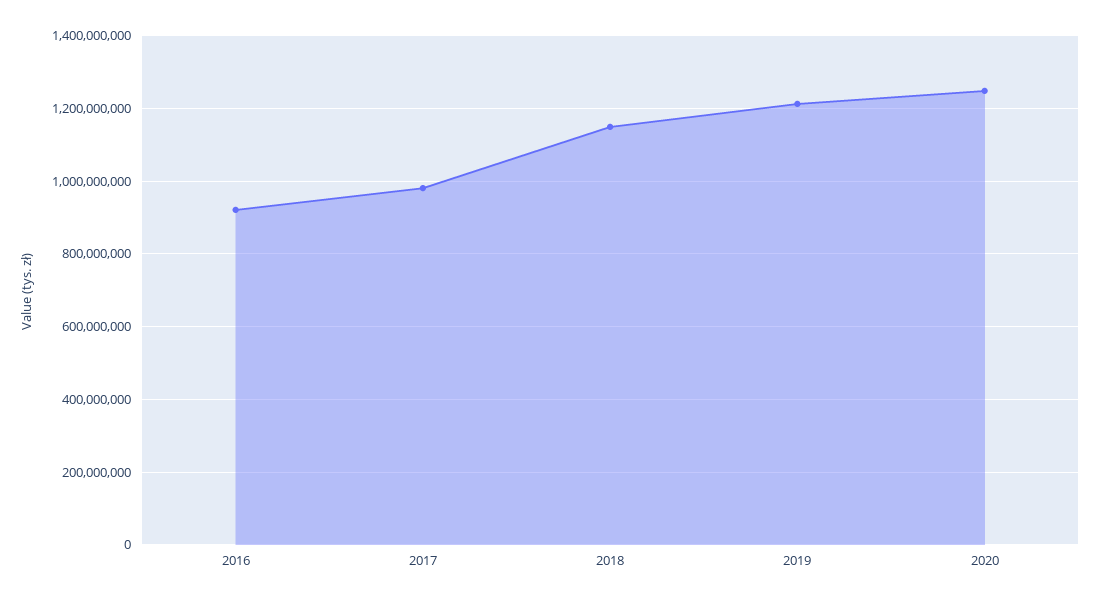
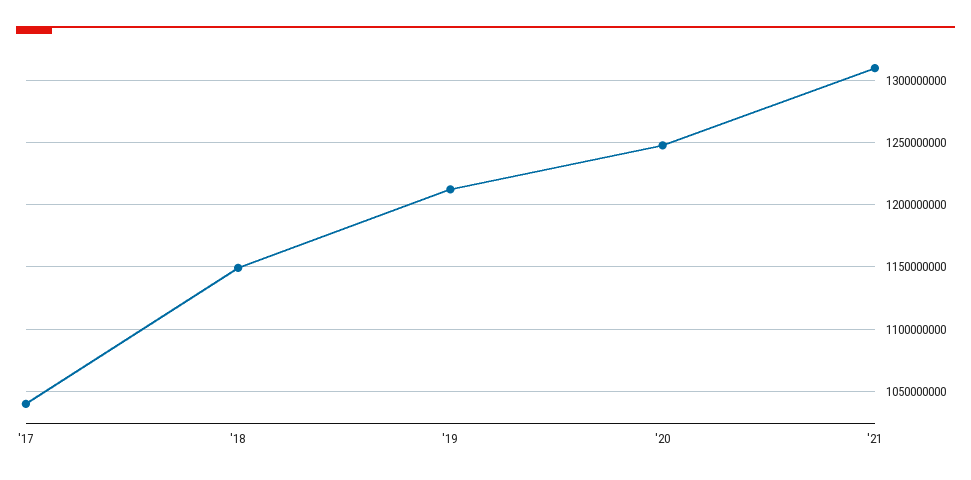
2016: 920000000 -> none
2017: 980000000 -> 1040000000
'21: none -> 1310000000

